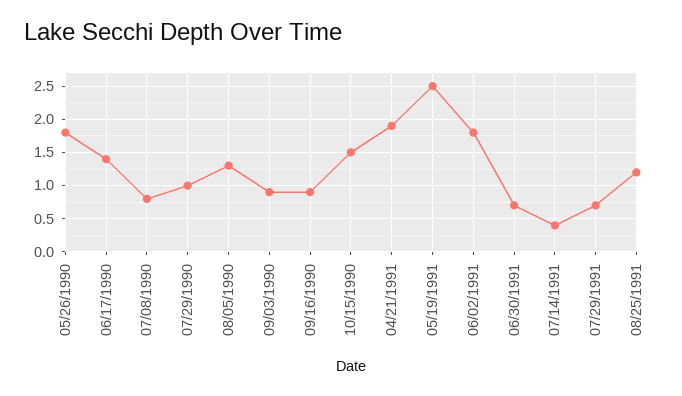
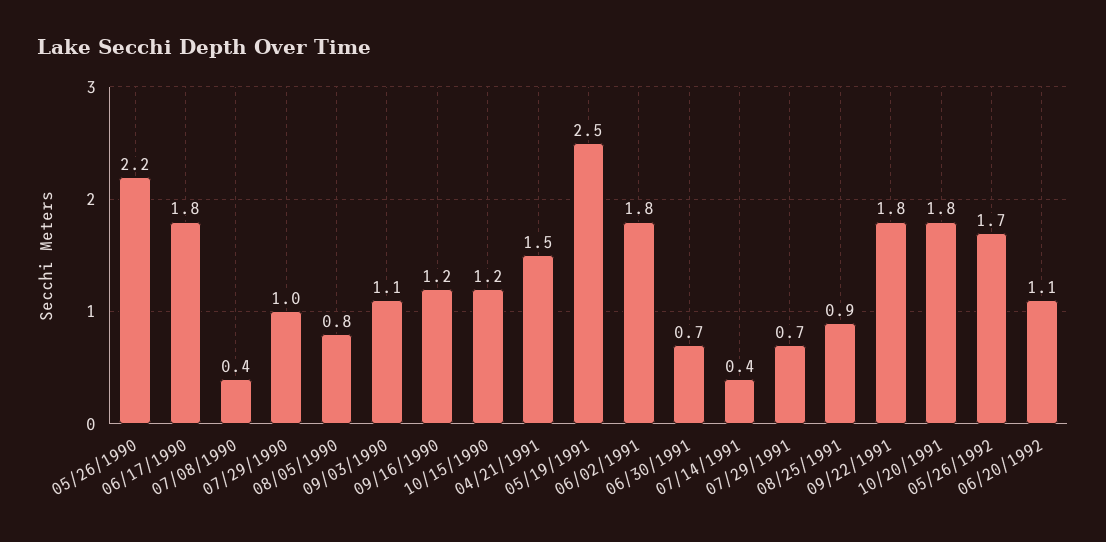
05/26/1990: 1.8 -> 2.2
06/17/1990: 1.4 -> 1.8
07/08/1990: 0.8 -> 0.4
08/05/1990: 1.3 -> 0.8
09/03/1990: 0.9 -> 1.1
09/16/1990: 0.9 -> 1.2
10/15/1990: 1.5 -> 1.2
04/21/1991: 1.9 -> 1.5
08/25/1991: 1.2 -> 0.9
09/22/1991: none -> 1.8
10/20/1991: none -> 1.8
05/26/1992: none -> 1.7
06/20/1992: none -> 1.1

